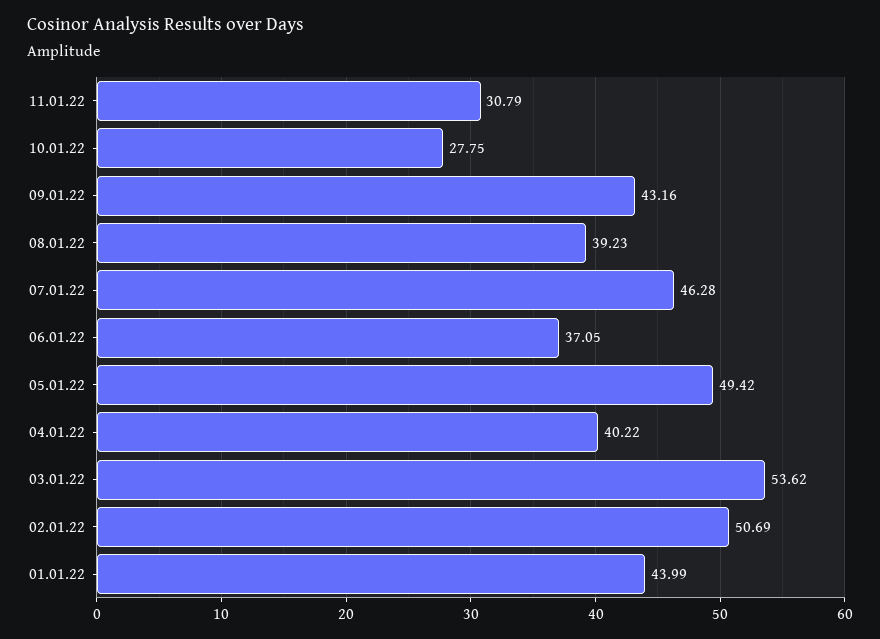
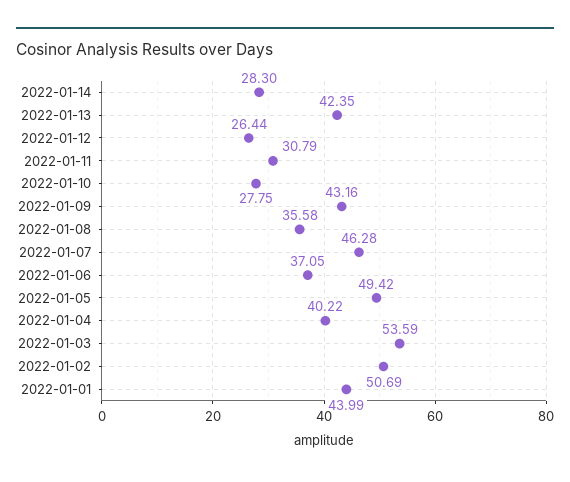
08.01.22: 39.23 -> 35.58
03.01.22: 53.62 -> 53.59
2022-01-14: none -> 28.3
2022-01-13: none -> 42.35
2022-01-12: none -> 26.44

